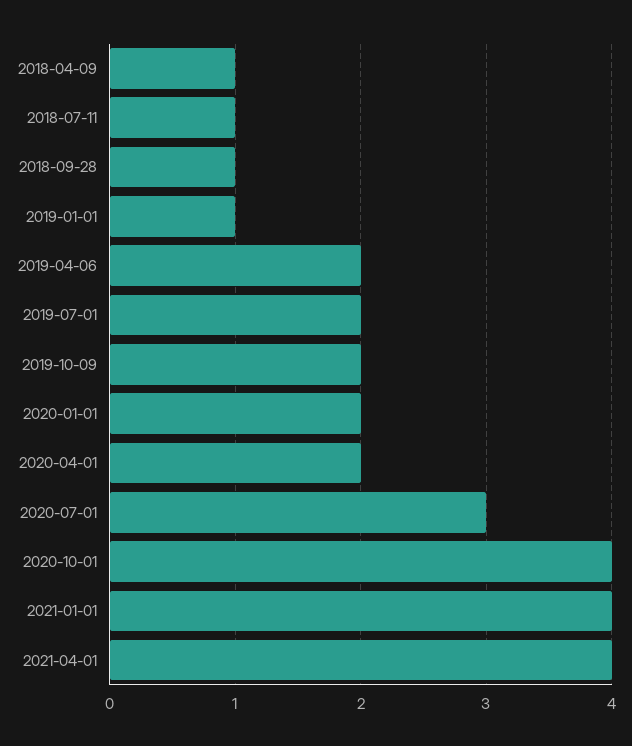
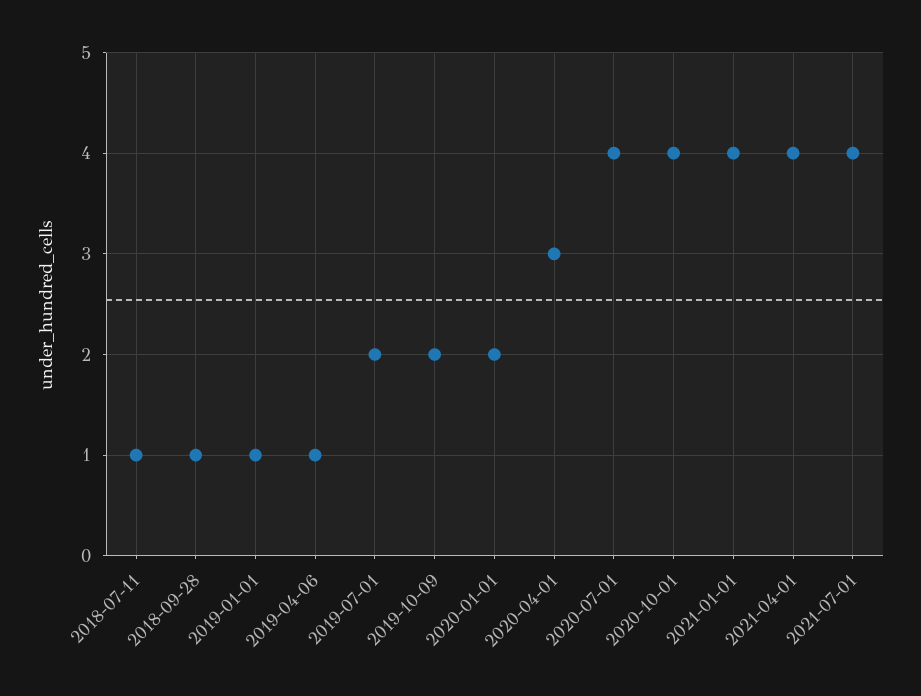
2018-04-09: 1 -> none
2019-04-06: 2 -> 1
2020-04-01: 2 -> 3
2020-07-01: 3 -> 4
2021-07-01: none -> 4

